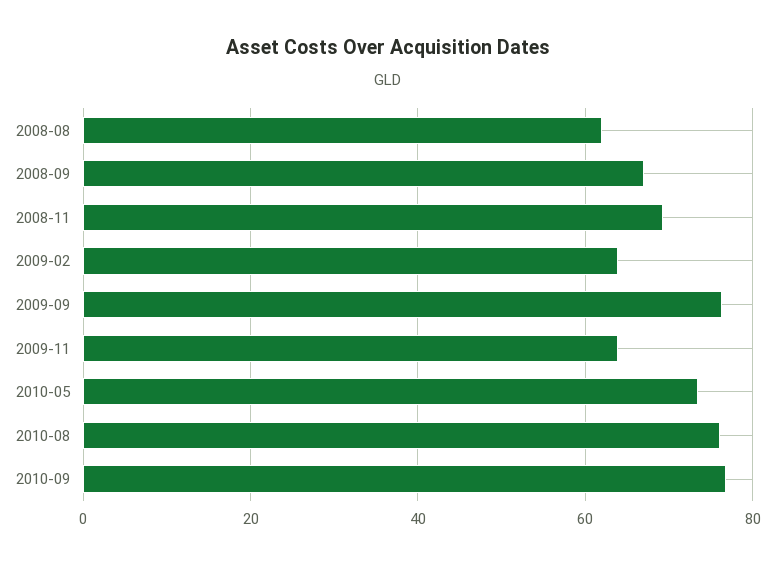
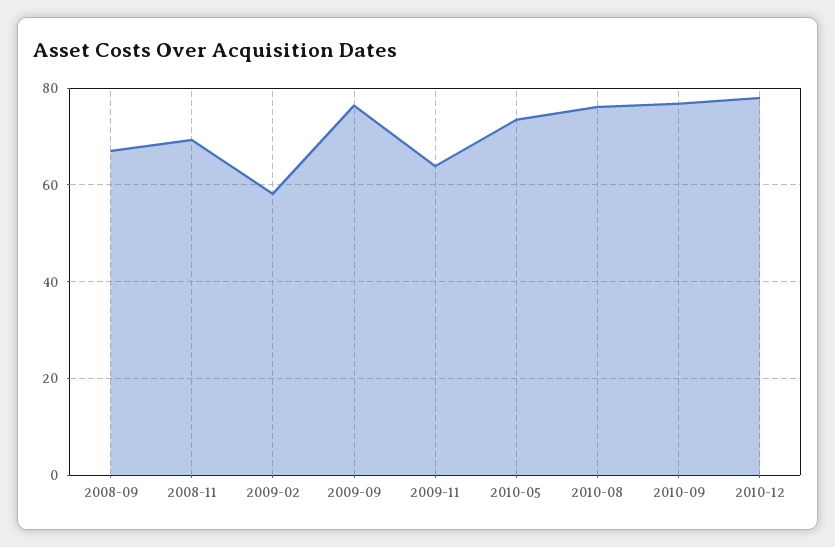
2008-08: 62 -> none
2009-02: 64 -> 58
2010-12: none -> 78

